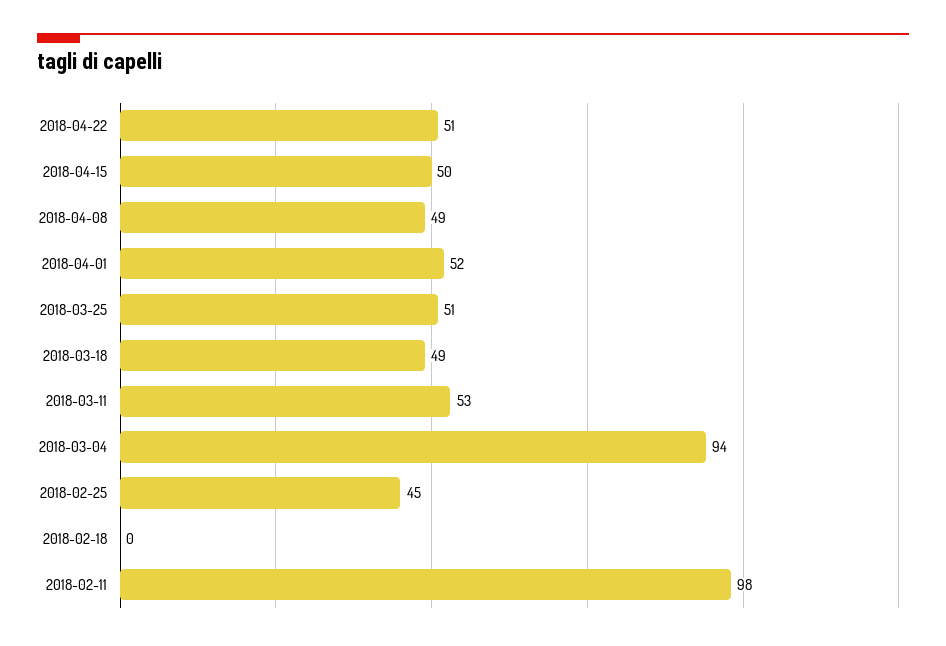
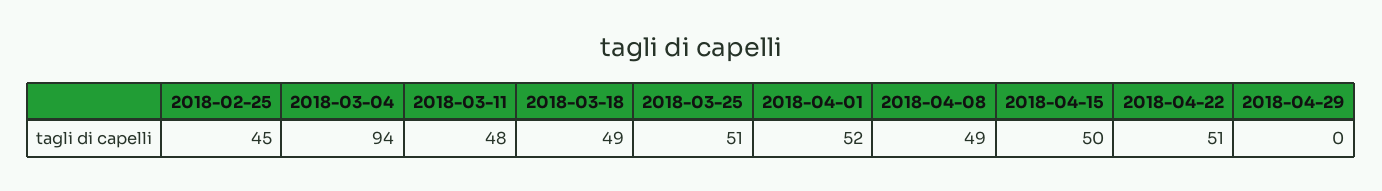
2018-03-11: 53 -> 48
2018-02-18: 0 -> none
2018-02-11: 98 -> none
2018-04-29: none -> 0

